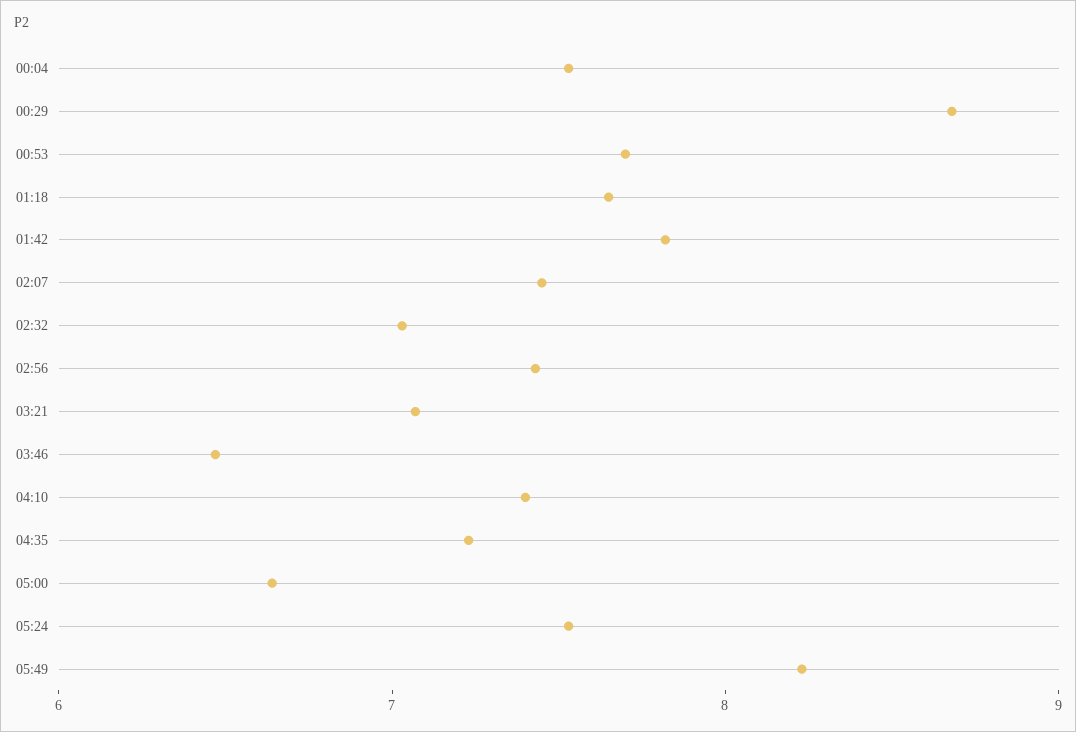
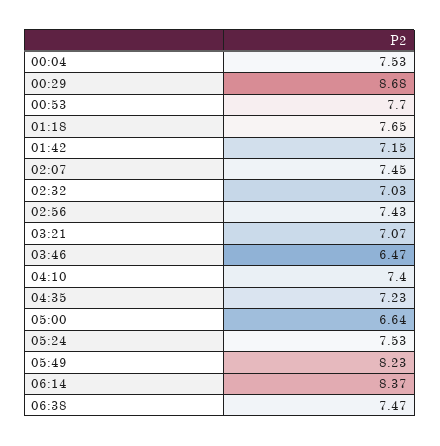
01:42: 7.8 -> 7.15
06:14: none -> 8.37
06:38: none -> 7.47

